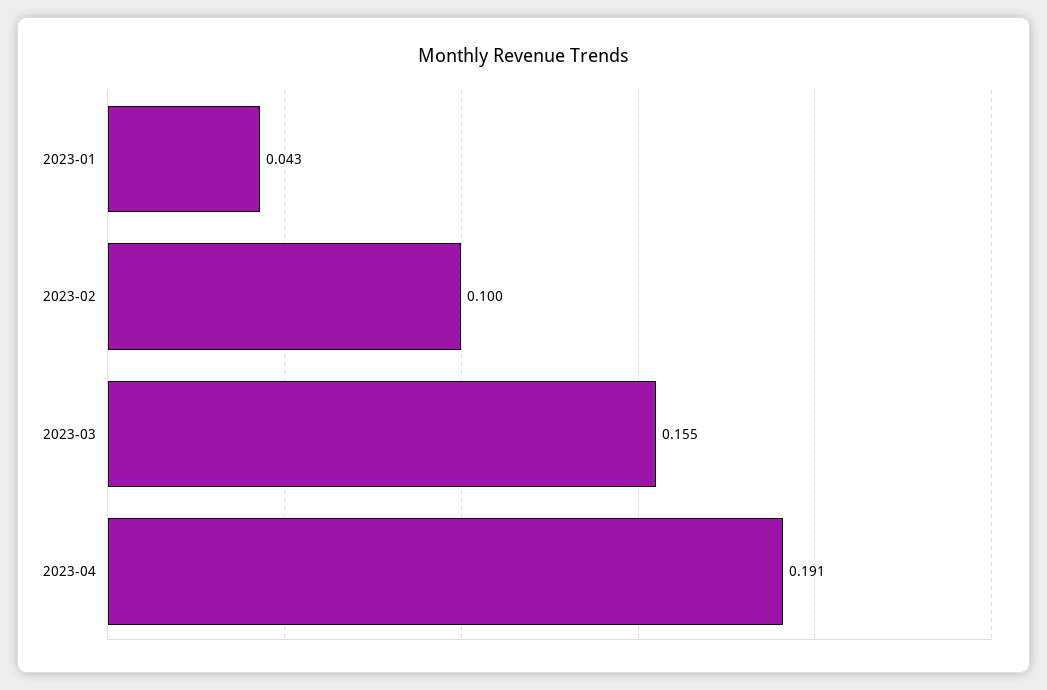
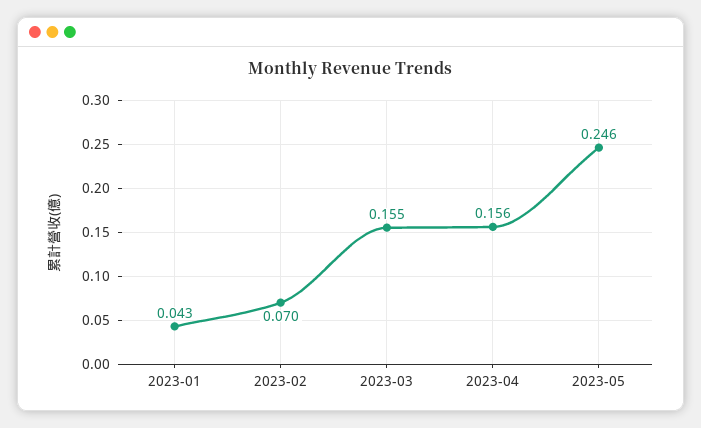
2023-02: 0.1 -> 0.07
2023-04: 0.191 -> 0.156
2023-05: none -> 0.246

